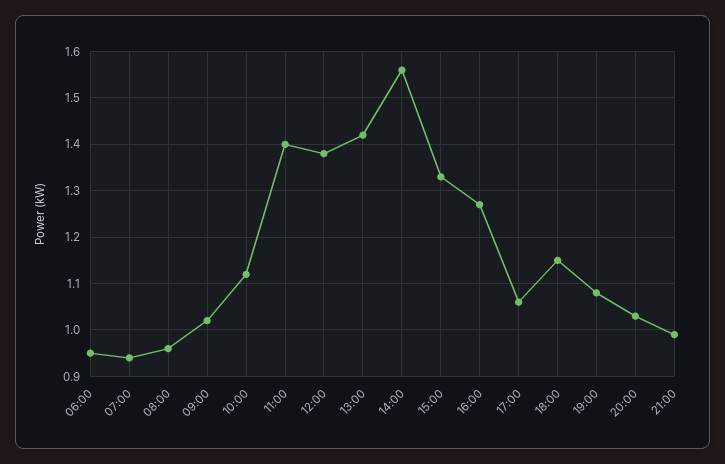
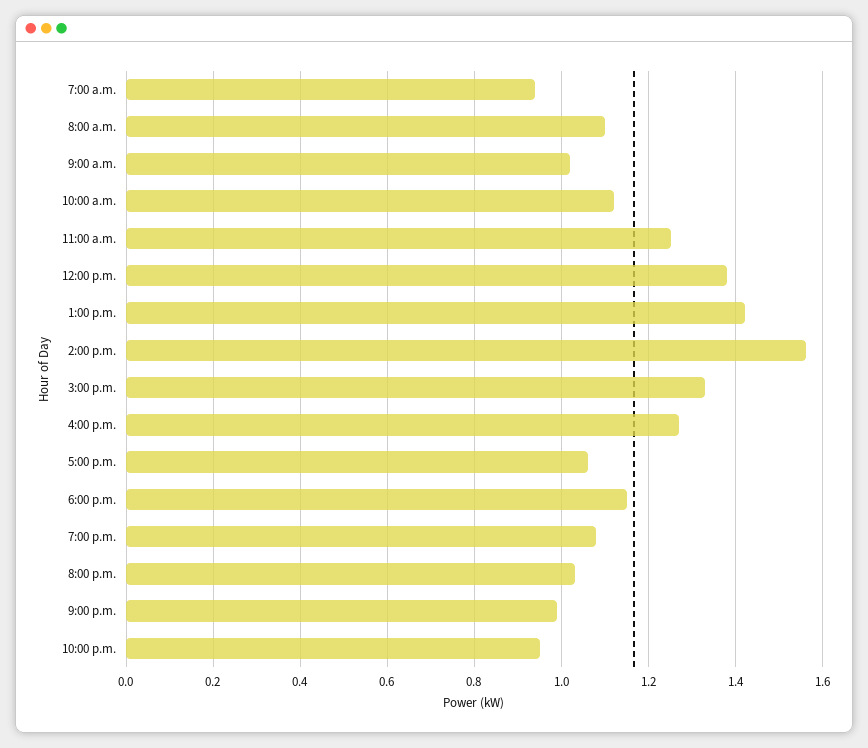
06:00: 0.95 -> none
08:00: 0.95 -> 1.1
11:00: 1.4 -> 1.25
10:00 p.m.: none -> 0.95

